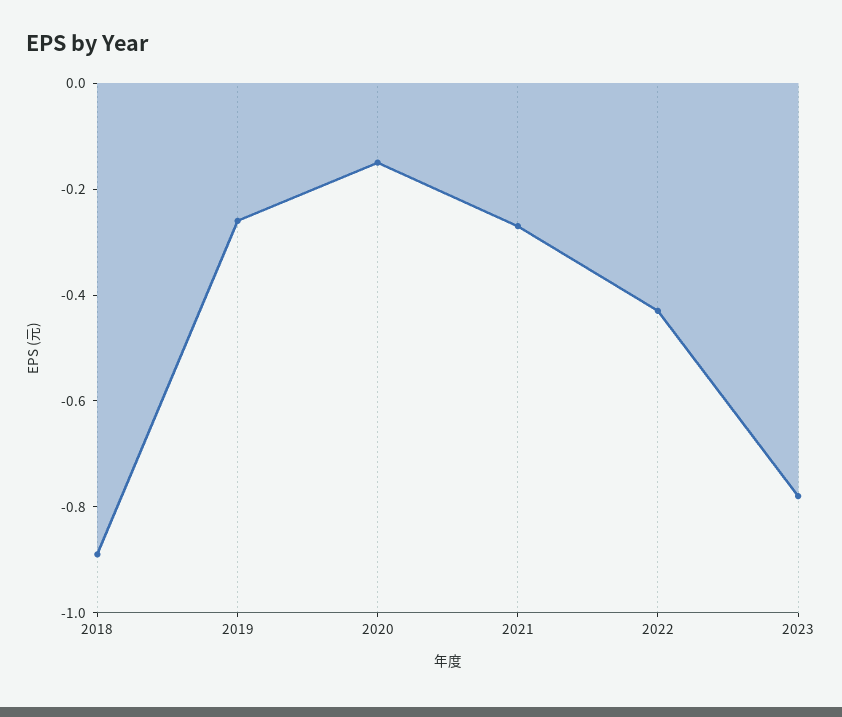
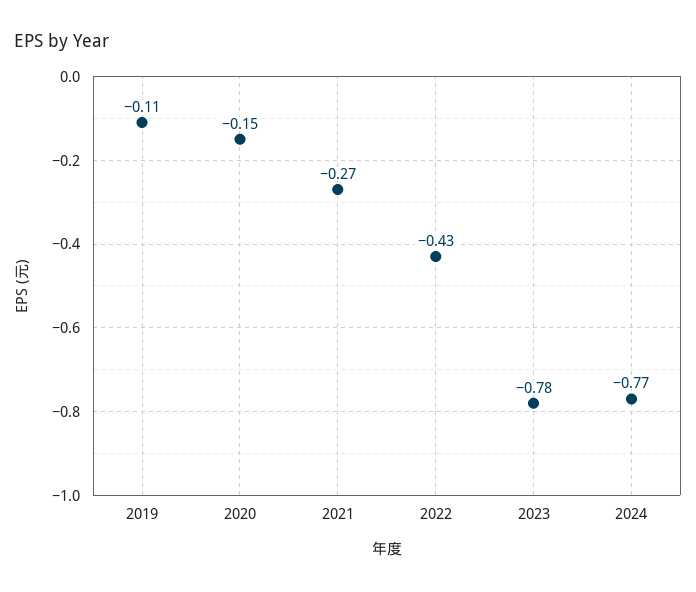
2018: -0.9 -> none
2019: -0.25 -> -0.11
2024: none -> -0.77

